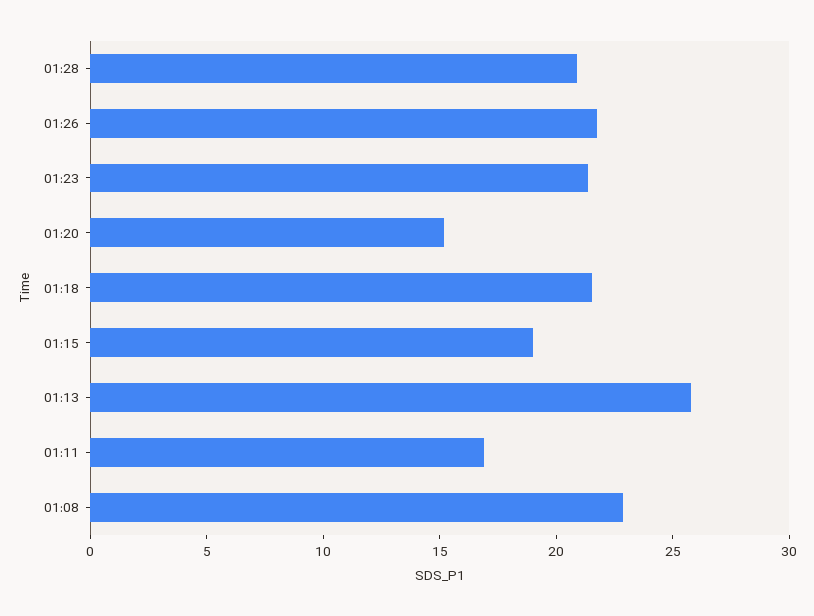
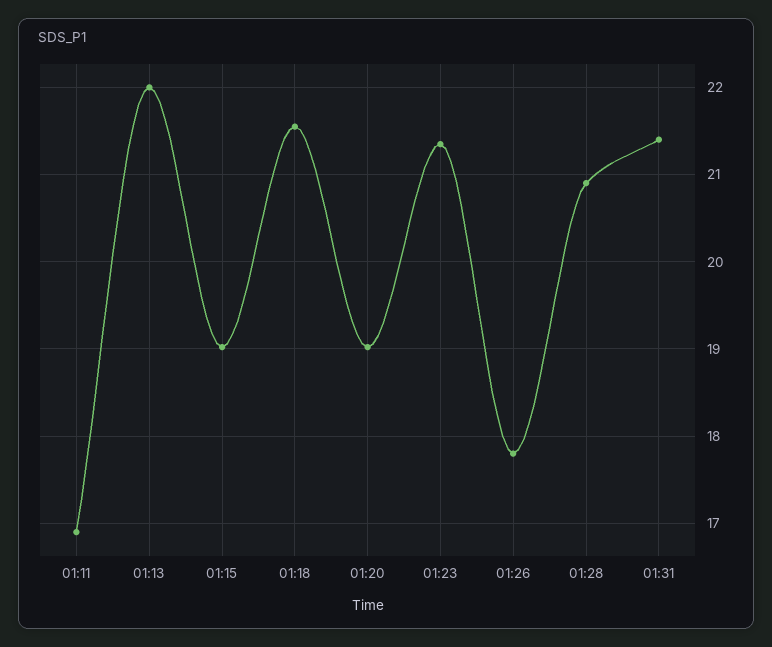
01:26: 22 -> 17.8
01:20: 15 -> 19
01:13: 26 -> 22
01:08: 23 -> none
01:31: none -> 21.4

